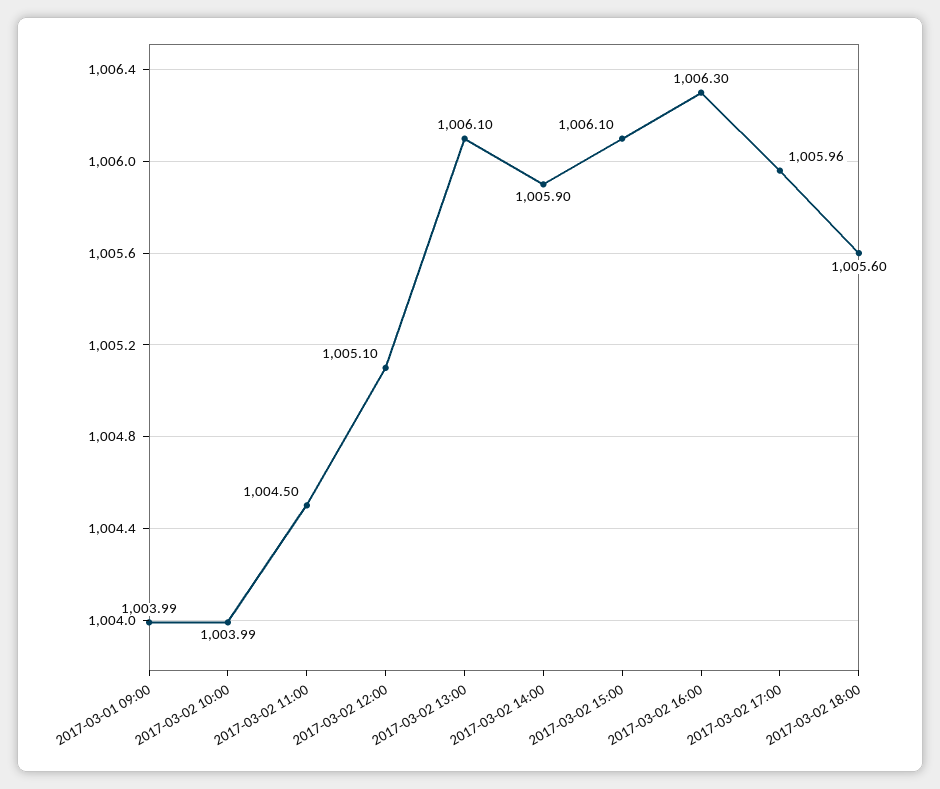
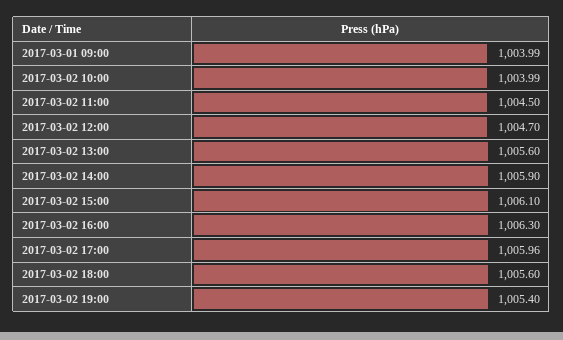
2017-03-02 12:00: 1005.1 -> 1004.7
2017-03-02 13:00: 1006.1 -> 1005.6
2017-03-02 19:00: none -> 1005.4

